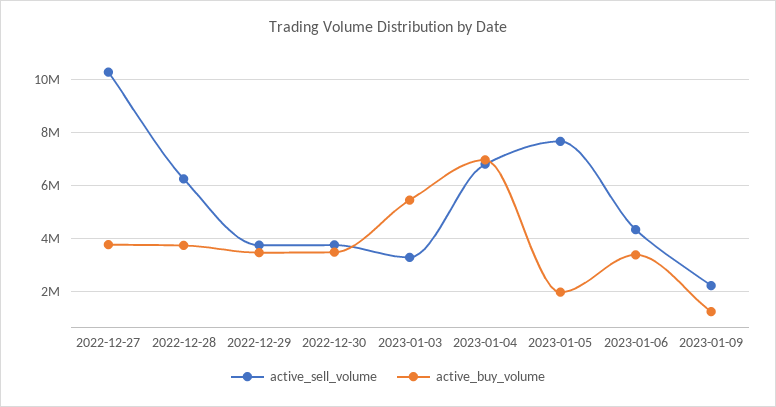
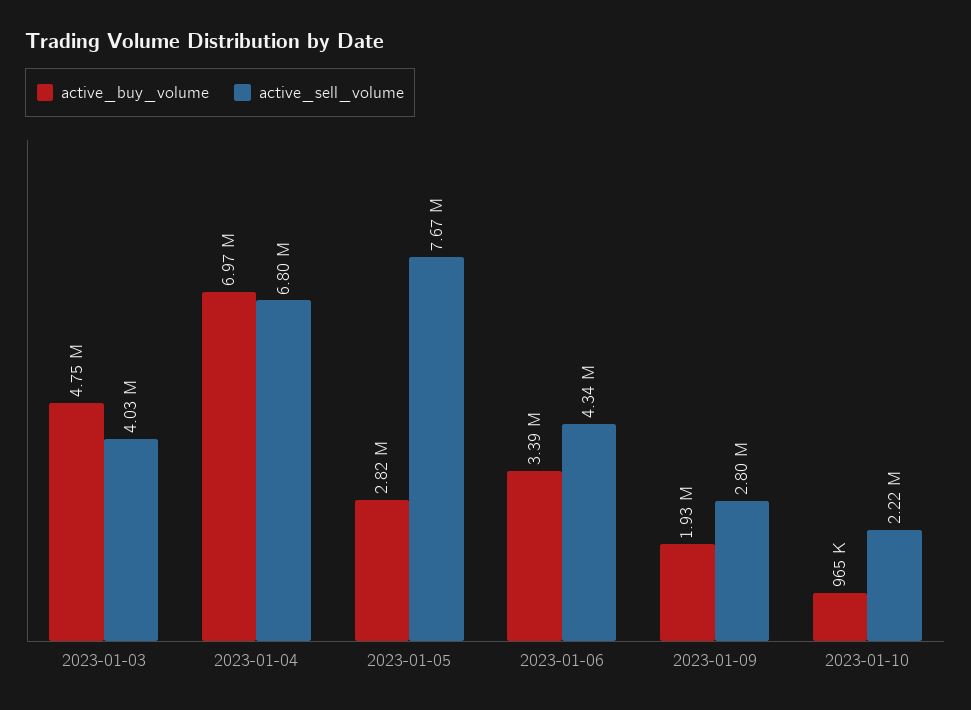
active_sell_volume, 2022-12-27: 10250000 -> none
active_buy_volume, 2022-12-27: 3750000 -> none
active_sell_volume, 2022-12-28: 6250000 -> none
active_buy_volume, 2022-12-28: 3750000 -> none
active_sell_volume, 2022-12-29: 3750000 -> none
active_buy_volume, 2022-12-29: 3500000 -> none
active_sell_volume, 2022-12-30: 3750000 -> none
active_buy_volume, 2022-12-30: 3500000 -> none
active_sell_volume, 2023-01-03: 3250000 -> 4030000
active_buy_volume, 2023-01-03: 5500000 -> 4750000
active_buy_volume, 2023-01-05: 2000000 -> 2820000
active_sell_volume, 2023-01-09: 2250000 -> 2800000
active_buy_volume, 2023-01-09: 1250000 -> 1930000
active_buy_volume, 2023-01-10: none -> 965000
active_sell_volume, 2023-01-10: none -> 2220000

